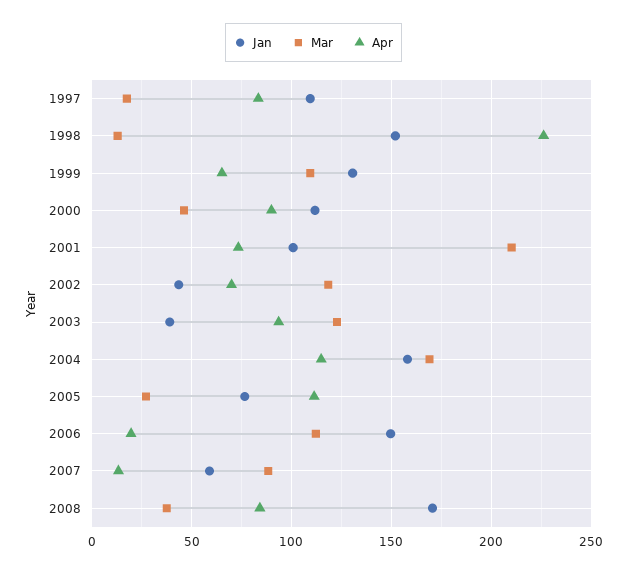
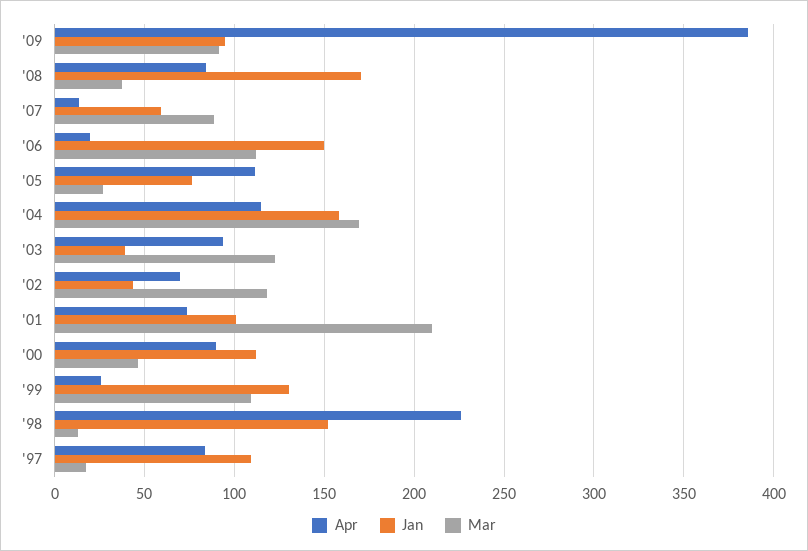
Apr, 1999: 65 -> 25
Apr, '09: none -> 385
Jan, '09: none -> 95
Mar, '09: none -> 90

